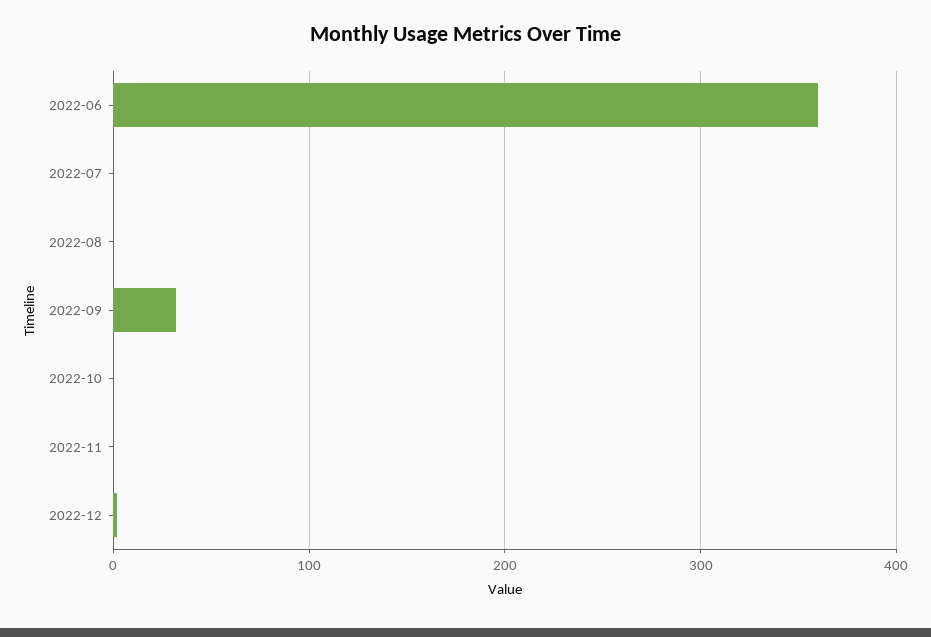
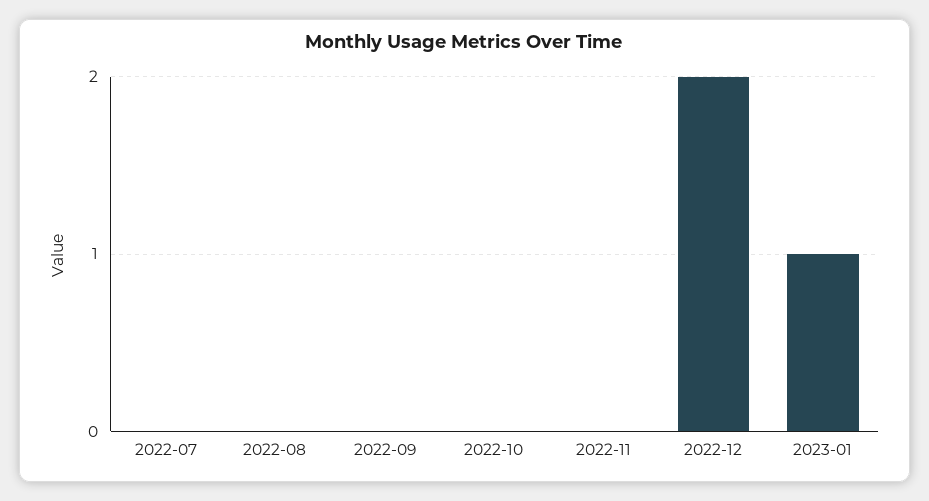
2022-06: 360 -> none
2022-09: 30 -> 0
2023-01: none -> 1

